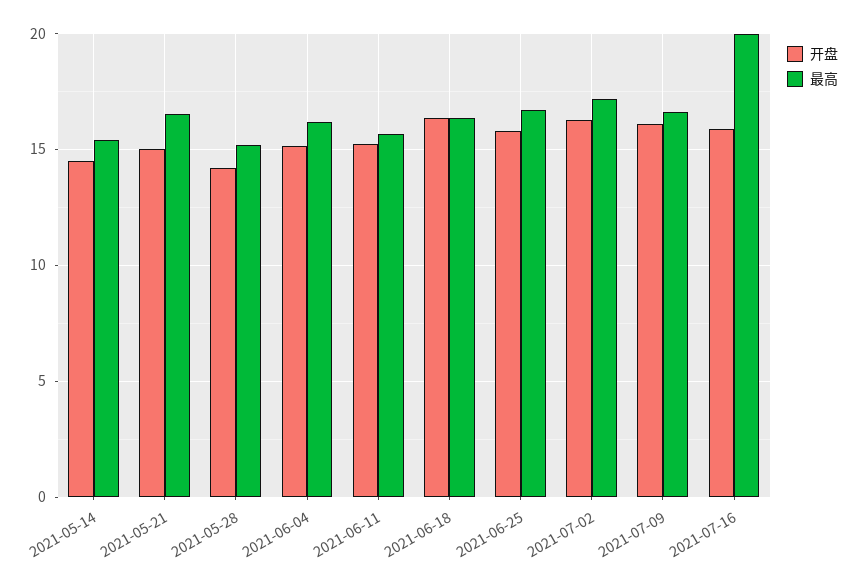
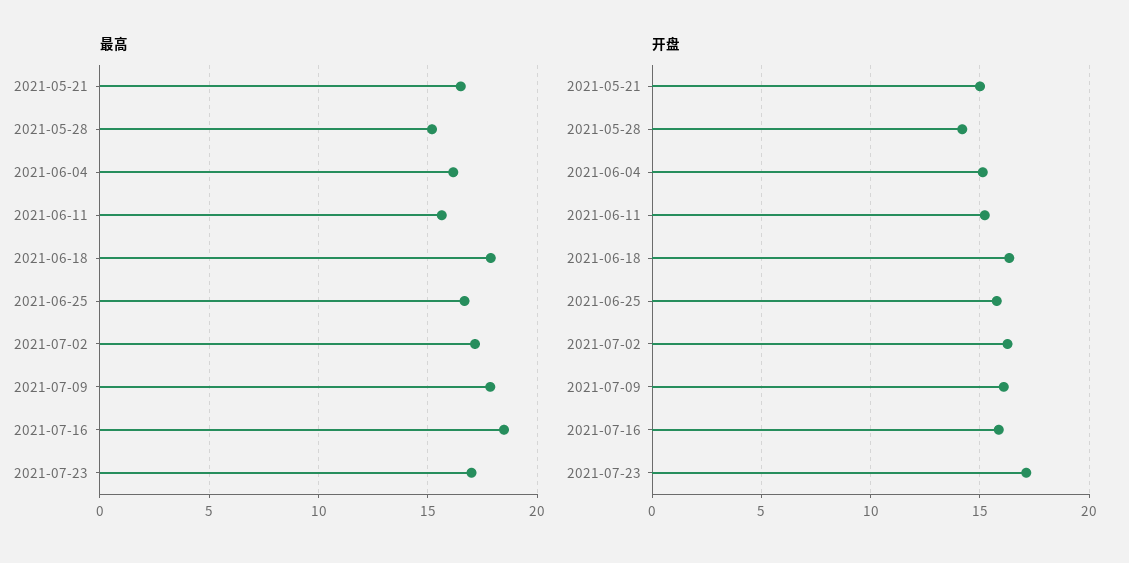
开盘, 2021-05-14: 14.5 -> none
最高, 2021-05-14: 15.5 -> none
最高, 2021-06-18: 16.5 -> 18
最高, 2021-07-09: 16.5 -> 18
最高, 2021-07-16: 20 -> 18.5
最高, 2021-07-23: none -> 17
开盘, 2021-07-23: none -> 17

